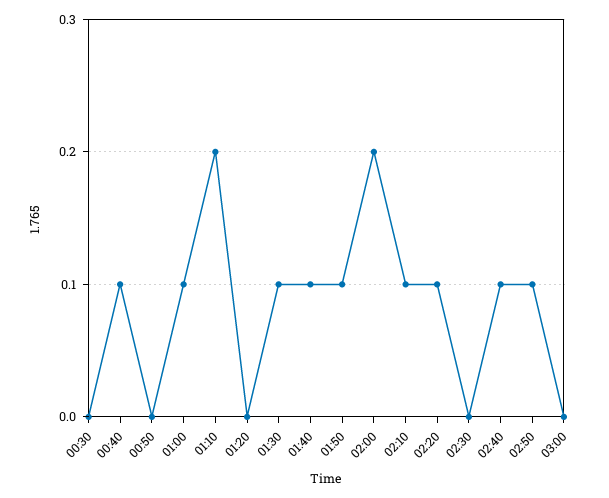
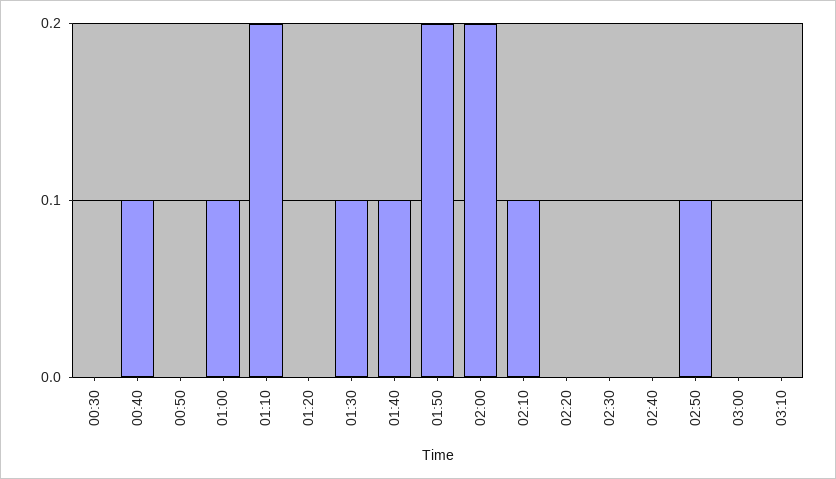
01:50: 0.1 -> 0.2
02:20: 0.1 -> 0
02:40: 0.1 -> 0
03:10: none -> 0

